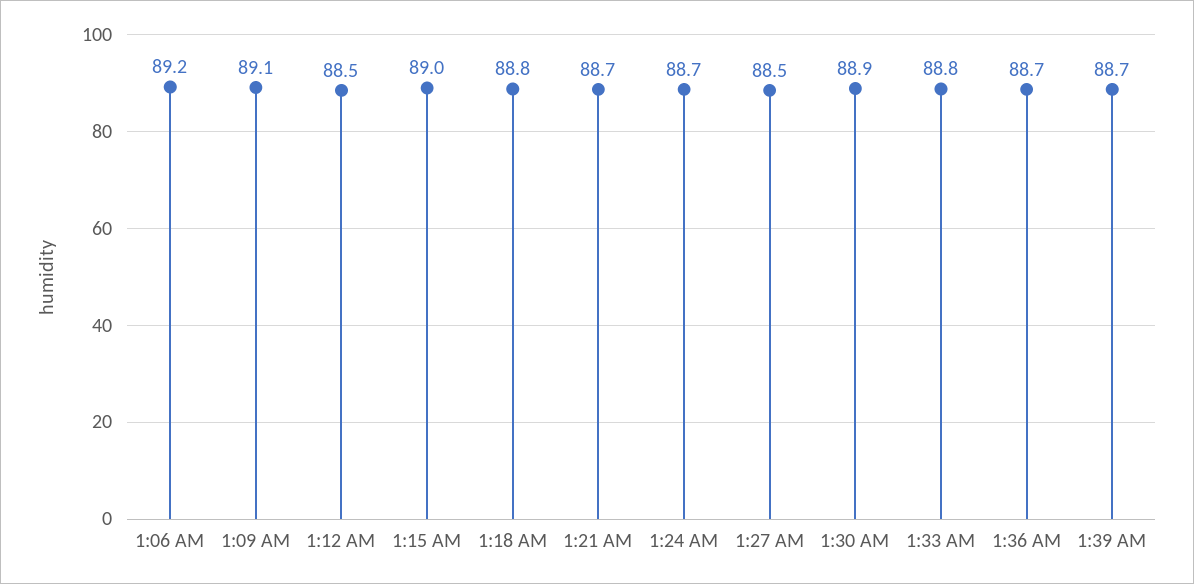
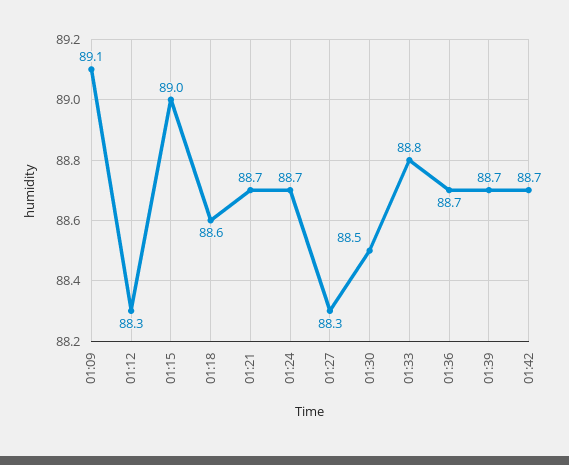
1:06 AM: 89.2 -> none
1:12 AM: 88.5 -> 88.3
1:18 AM: 88.8 -> 88.6
1:27 AM: 88.5 -> 88.3
1:30 AM: 88.9 -> 88.5
01:42: none -> 88.7

